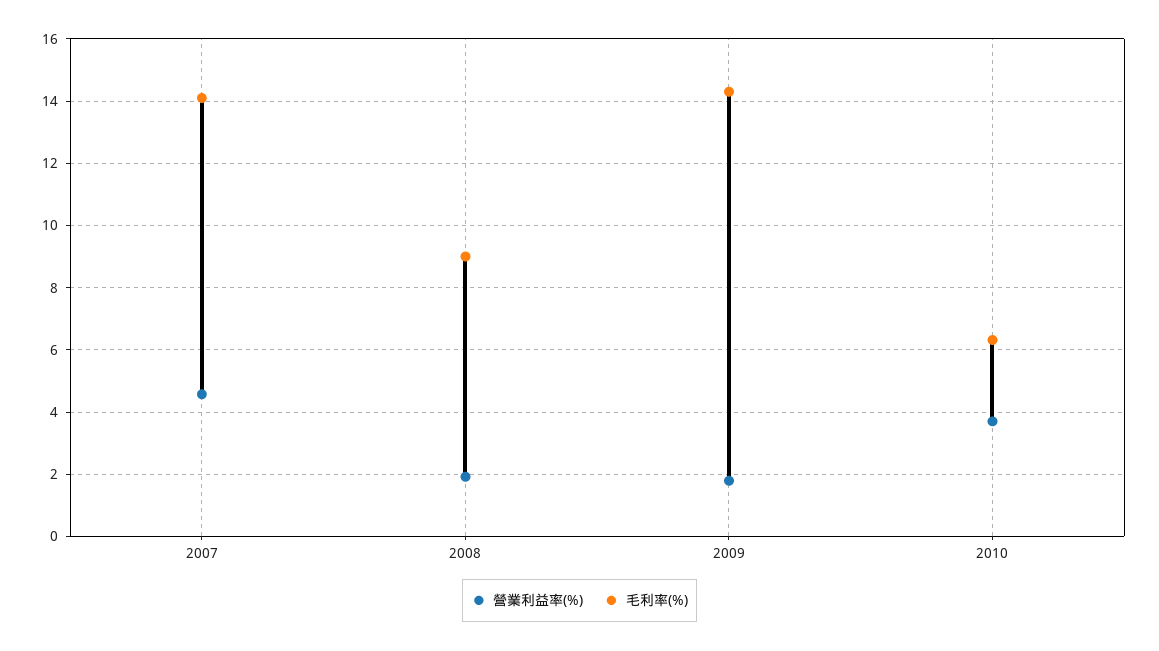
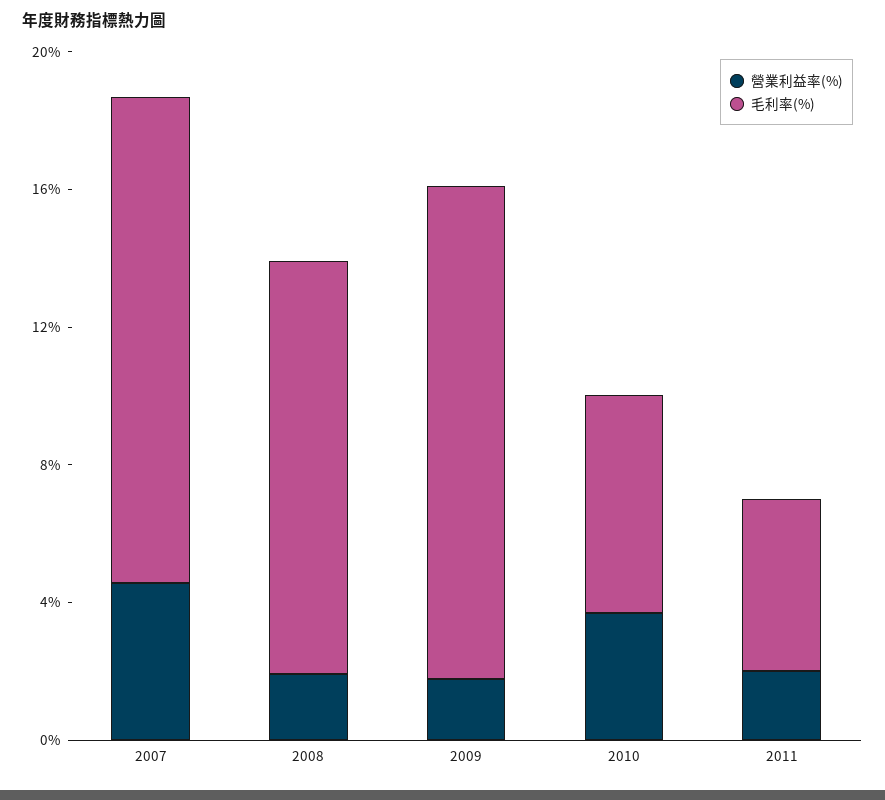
毛利率(%), 2008: 9 -> 12
營業利益率(%), 2011: none -> 2
毛利率(%), 2011: none -> 5

